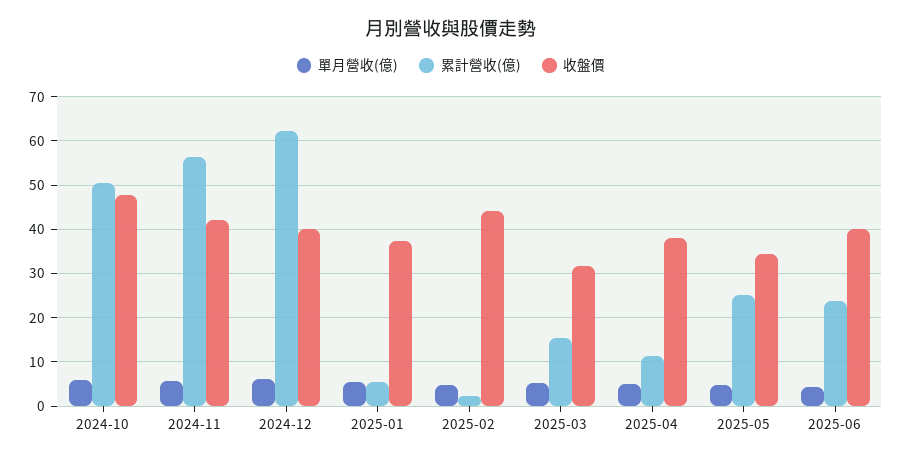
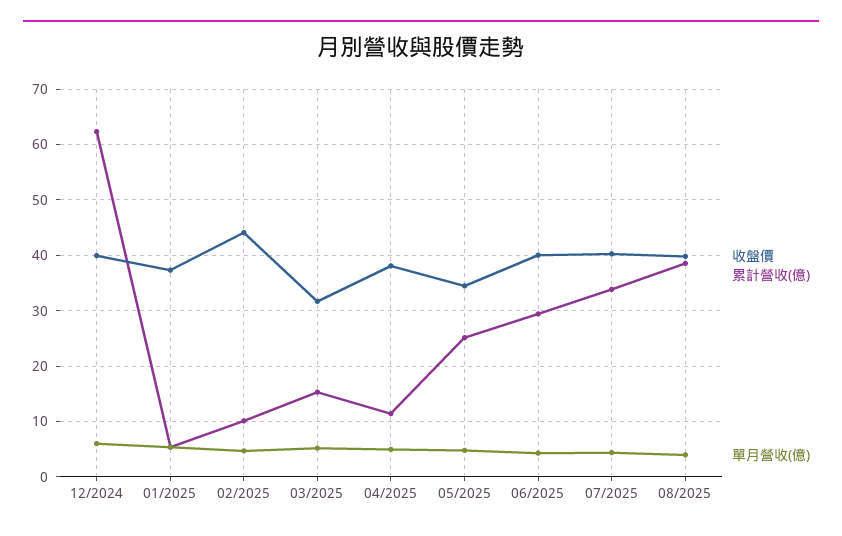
單月營收(億), 2024-10: 6 -> none
累計營收(億), 2024-10: 50 -> none
收盤價, 2024-10: 48 -> none
單月營收(億), 2024-11: 6 -> none
累計營收(億), 2024-11: 56 -> none
收盤價, 2024-11: 42 -> none
累計營收(億), 2025-02: 2 -> 10
累計營收(億), 2025-06: 24 -> 30
收盤價, 07/2025: none -> 40
累計營收(億), 07/2025: none -> 34
單月營收(億), 07/2025: none -> 4
收盤價, 08/2025: none -> 40
累計營收(億), 08/2025: none -> 38
單月營收(億), 08/2025: none -> 4

